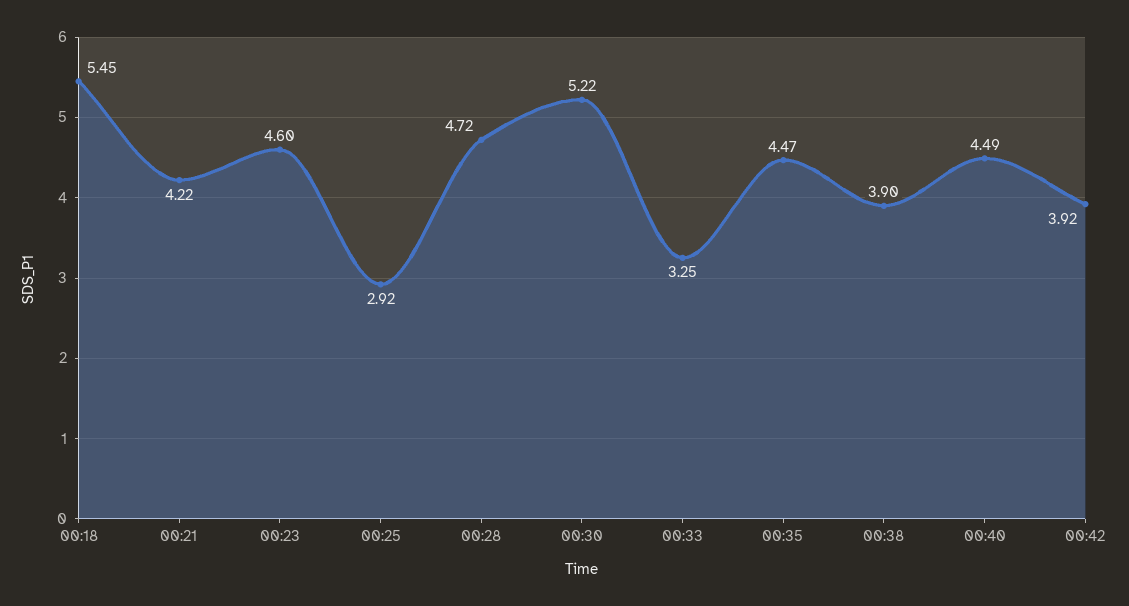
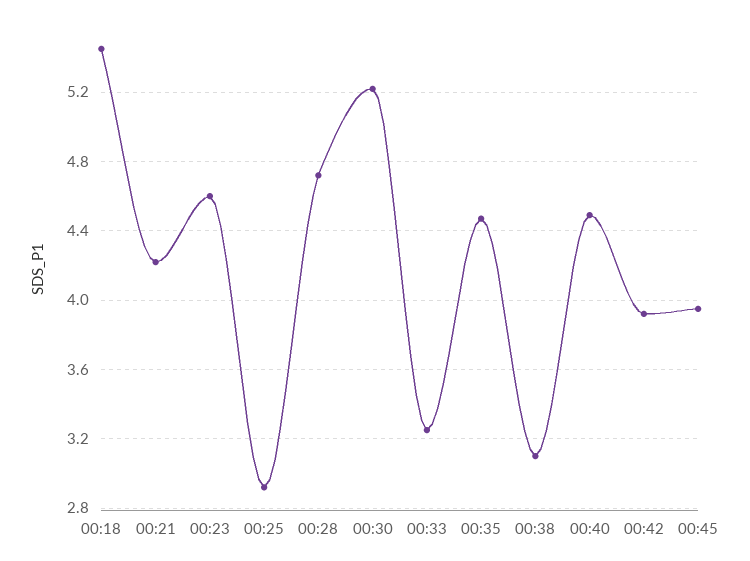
00:38: 3.9 -> 3.1
00:45: none -> 3.95

